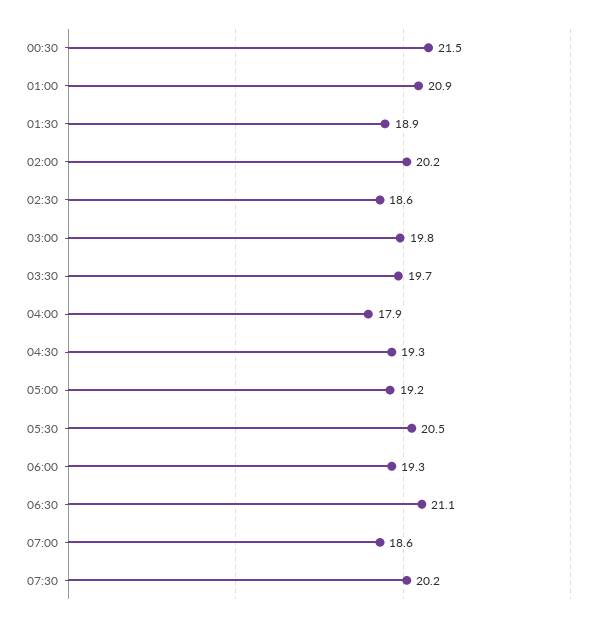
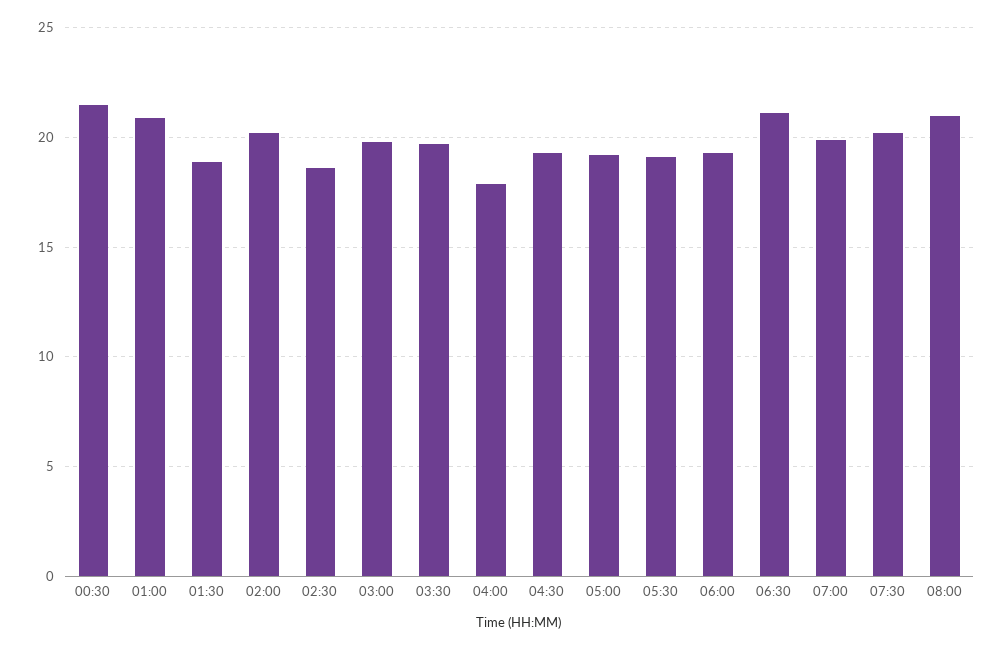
05:30: 20.5 -> 19
07:00: 18.6 -> 20
08:00: none -> 21

